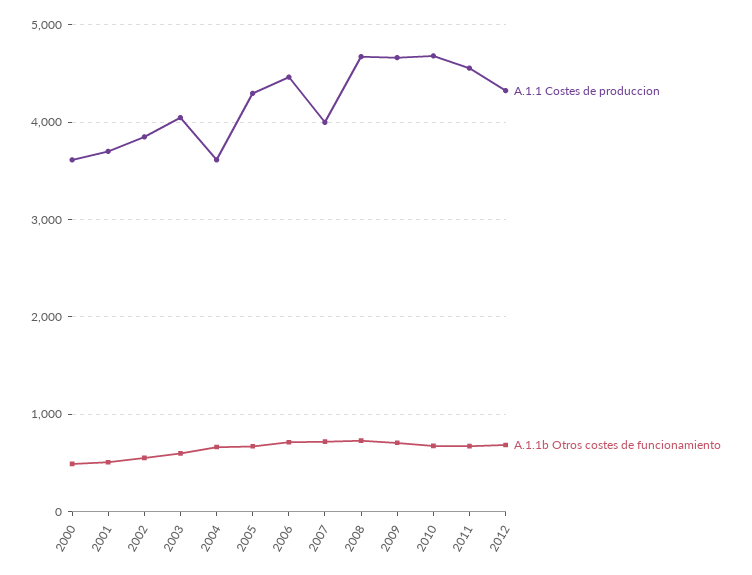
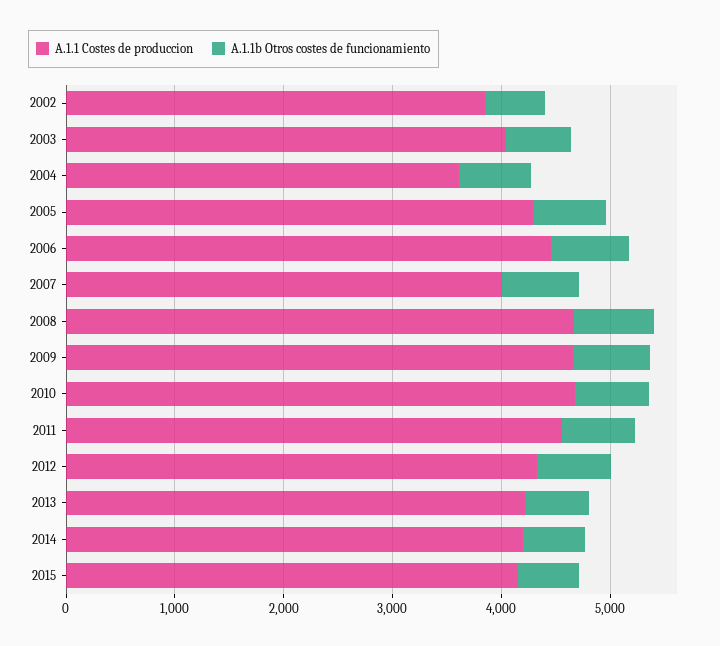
A.1.1 Costes de produccion, 2000: 3600 -> none
A.1.1b Otros costes de funcionamiento, 2000: 500 -> none
A.1.1 Costes de produccion, 2001: 3700 -> none
A.1.1b Otros costes de funcionamiento, 2001: 500 -> none
A.1.1 Costes de produccion, 2013: none -> 4200
A.1.1b Otros costes de funcionamiento, 2013: none -> 600
A.1.1 Costes de produccion, 2014: none -> 4200
A.1.1b Otros costes de funcionamiento, 2014: none -> 600
A.1.1 Costes de produccion, 2015: none -> 4200
A.1.1b Otros costes de funcionamiento, 2015: none -> 600

